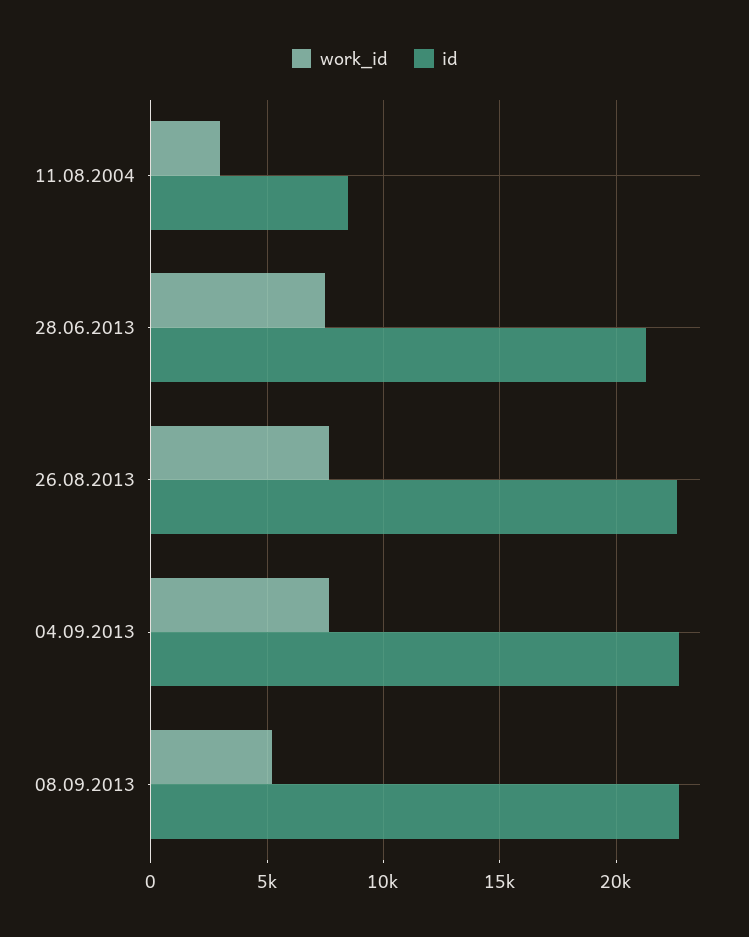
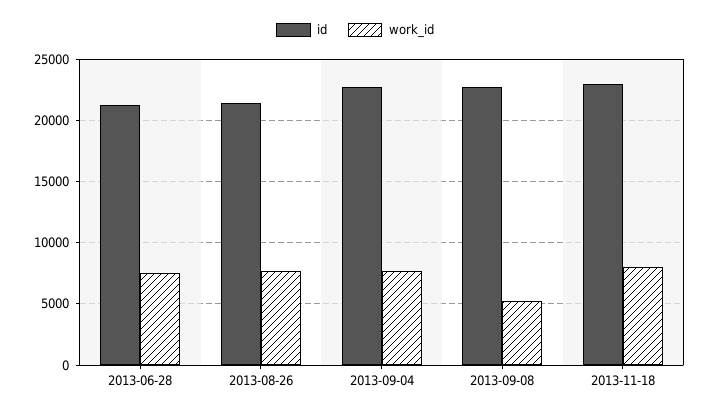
work_id, 11.08.2004: 3000 -> none
id, 11.08.2004: 8500 -> none
id, 26.08.2013: 22500 -> 21500
id, 2013-11-18: none -> 23000
work_id, 2013-11-18: none -> 8000

